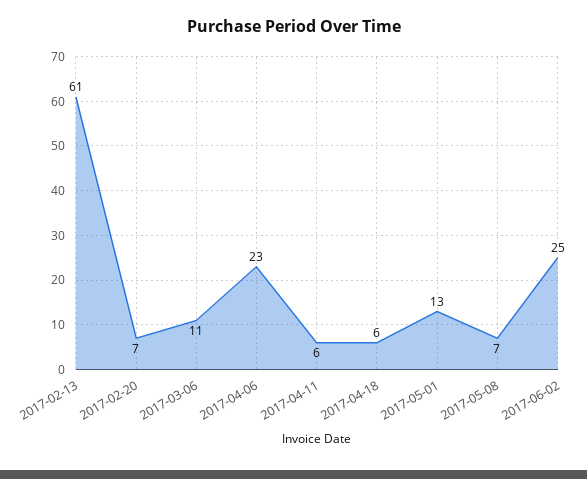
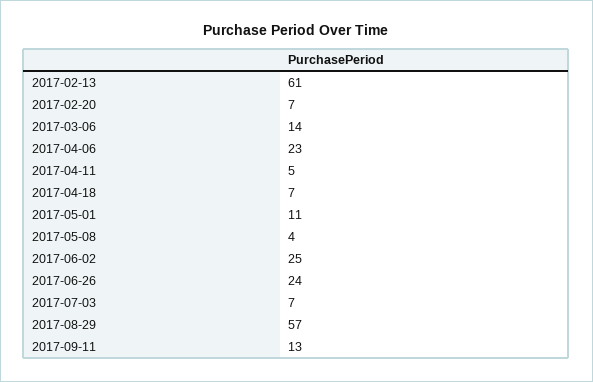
2017-03-06: 11 -> 14
2017-04-11: 6 -> 5
2017-04-18: 6 -> 7
2017-05-01: 13 -> 11
2017-05-08: 7 -> 4
2017-06-26: none -> 24
2017-07-03: none -> 7
2017-08-29: none -> 57
2017-09-11: none -> 13

